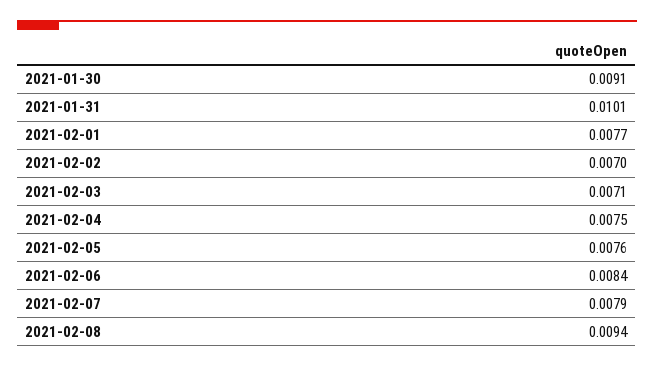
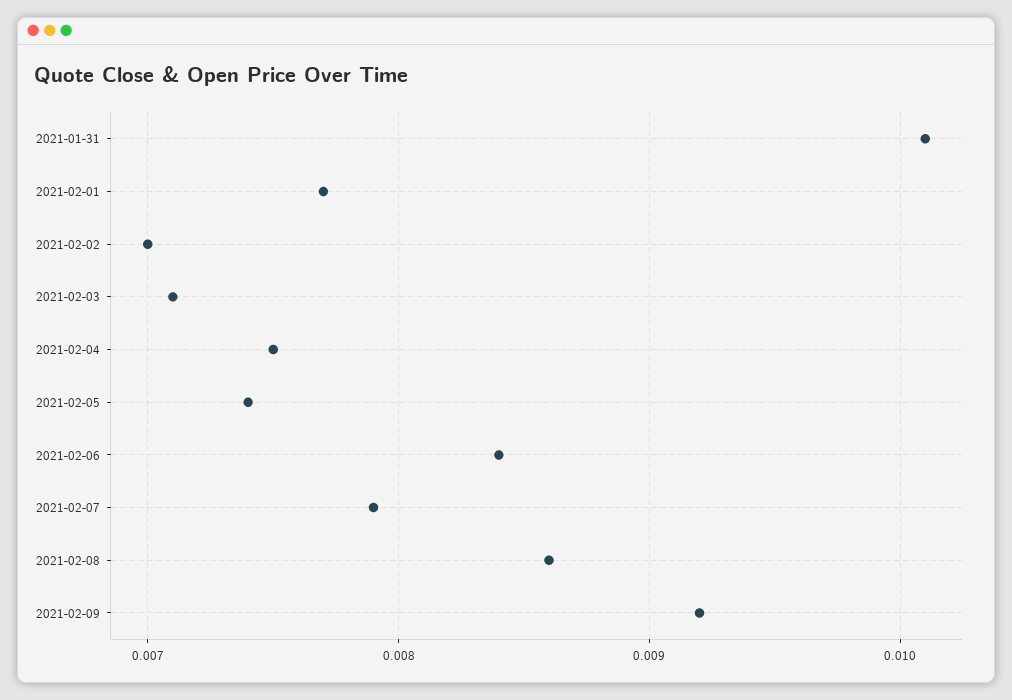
2021-01-30: 0.0091 -> none
2021-02-05: 0.0076 -> 0.0074
2021-02-08: 0.0094 -> 0.0086
2021-02-09: none -> 0.0092

